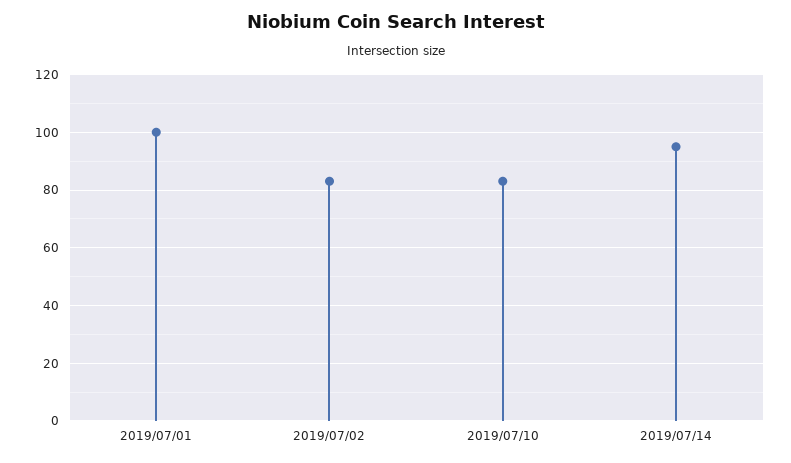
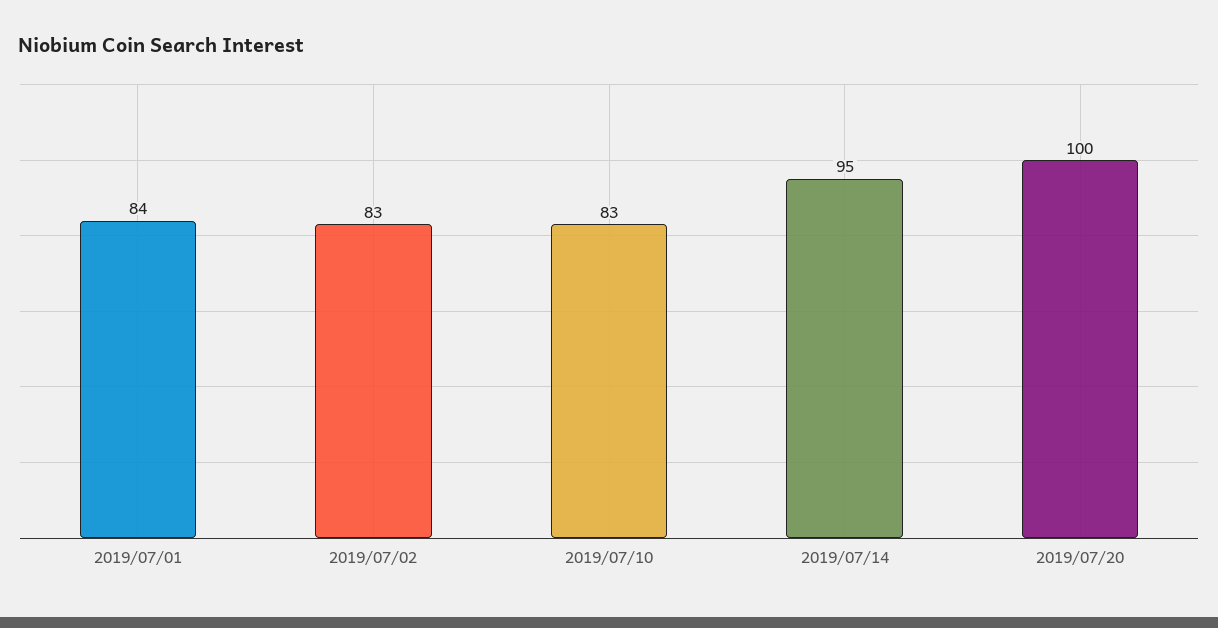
2019/07/01: 100 -> 84
2019/07/20: none -> 100

